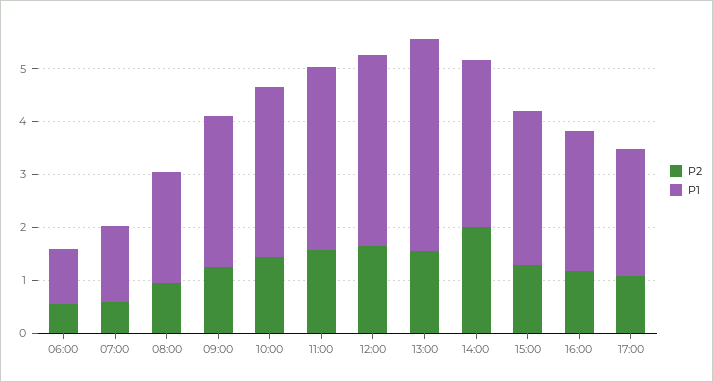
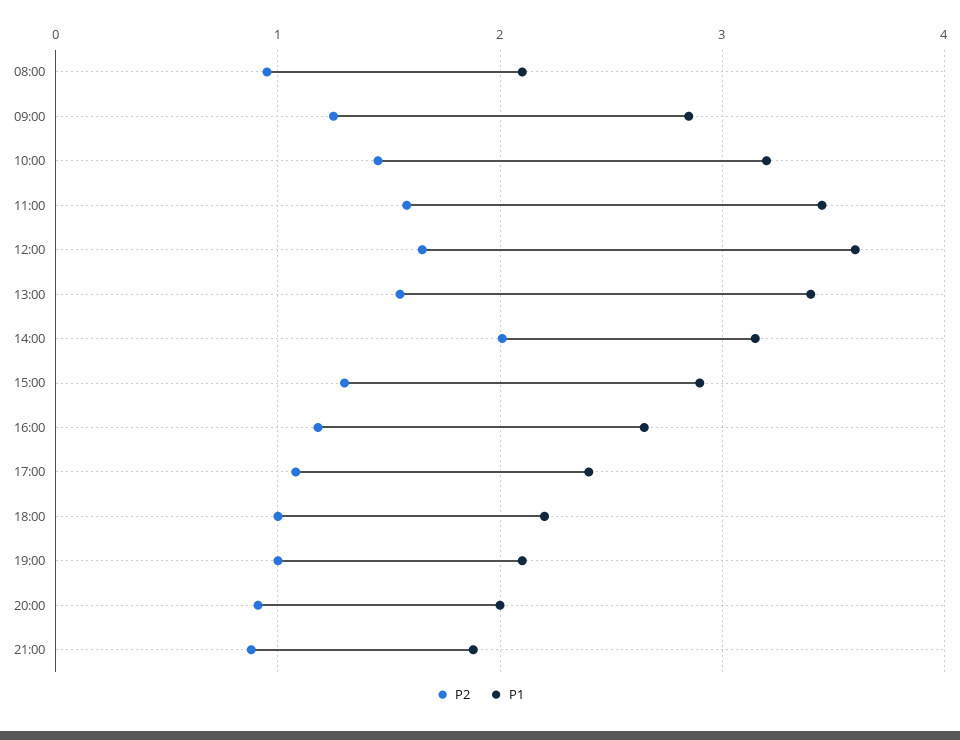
P2, 06:00: 0.6 -> none
P1, 06:00: 1 -> none
P2, 07:00: 0.6 -> none
P1, 07:00: 1.4 -> none
P1, 13:00: 4 -> 3.4
P2, 18:00: none -> 1
P1, 18:00: none -> 2.2
P2, 19:00: none -> 1
P1, 19:00: none -> 2.1
P2, 20:00: none -> 0.9
P1, 20:00: none -> 2
P2, 21:00: none -> 0.9
P1, 21:00: none -> 1.9

